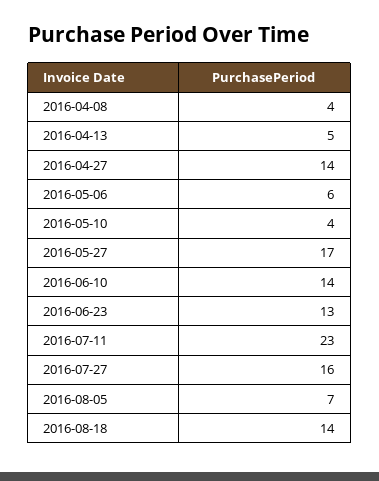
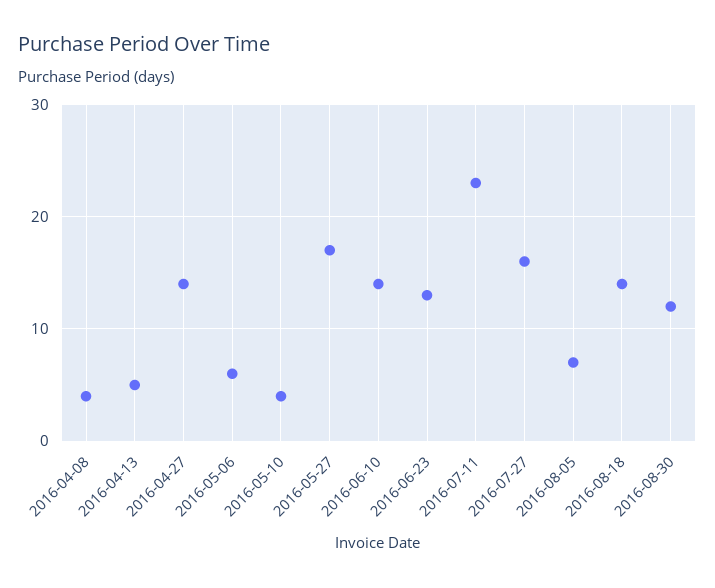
2016-08-30: none -> 12

